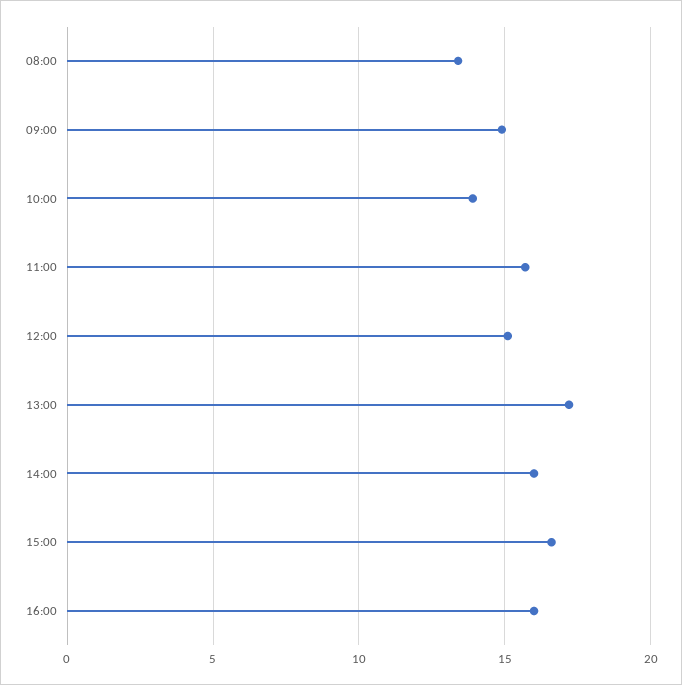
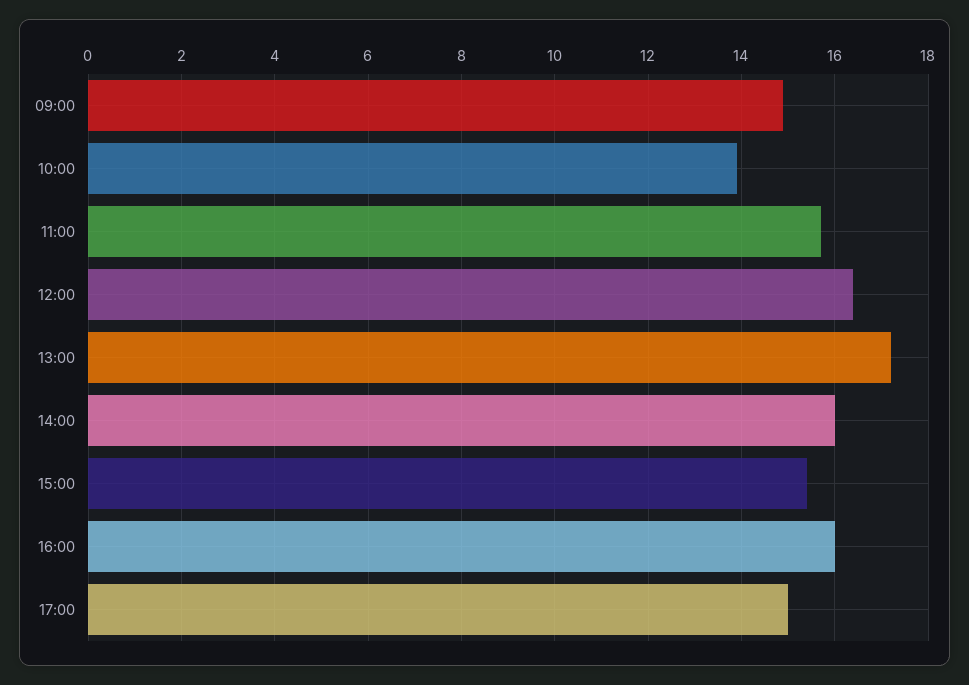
08:00: 13.5 -> none
12:00: 15 -> 16.5
15:00: 16.5 -> 15.5
17:00: none -> 15

